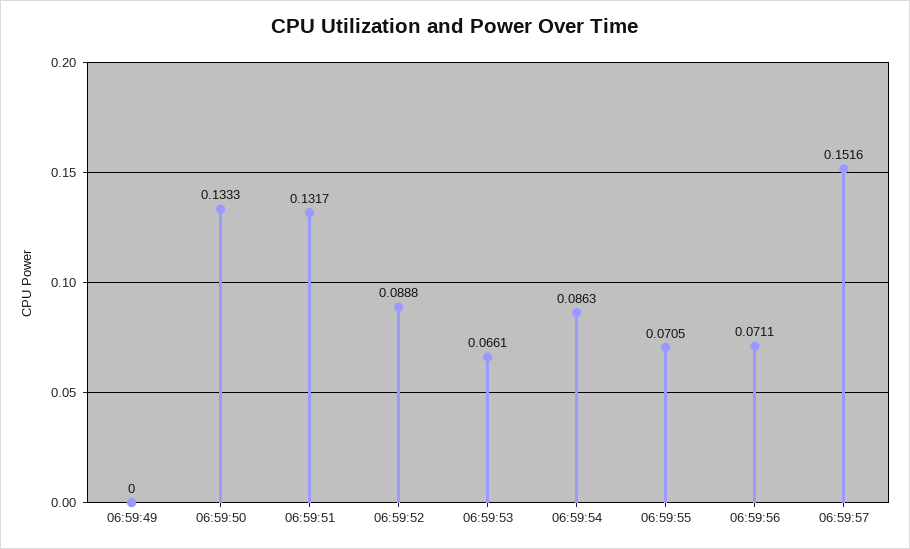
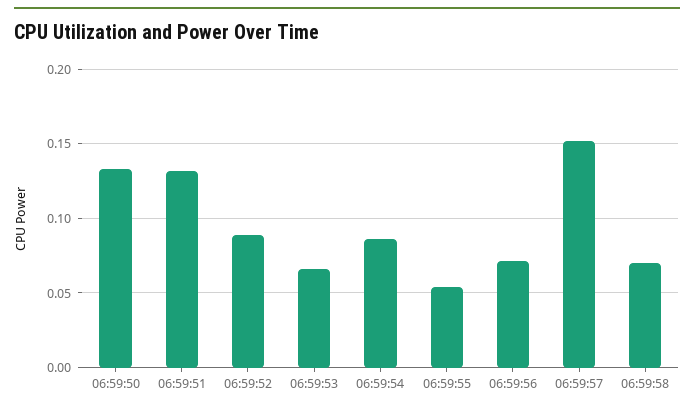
06:59:49: 0 -> none
06:59:55: 0.0705 -> 0.055
06:59:58: none -> 0.07

